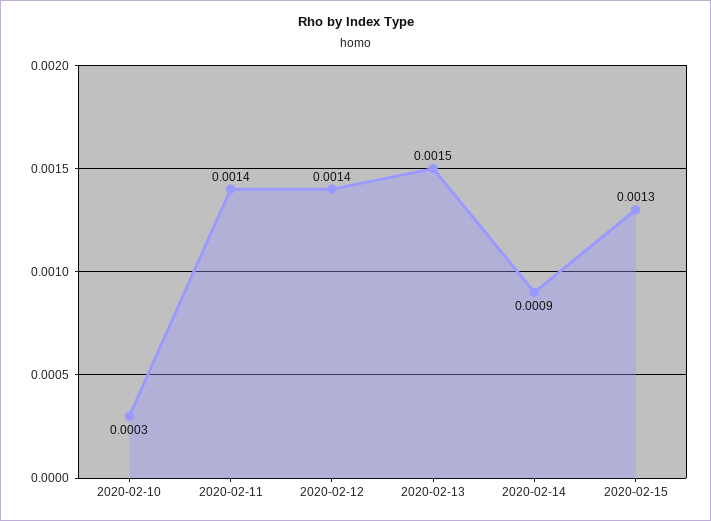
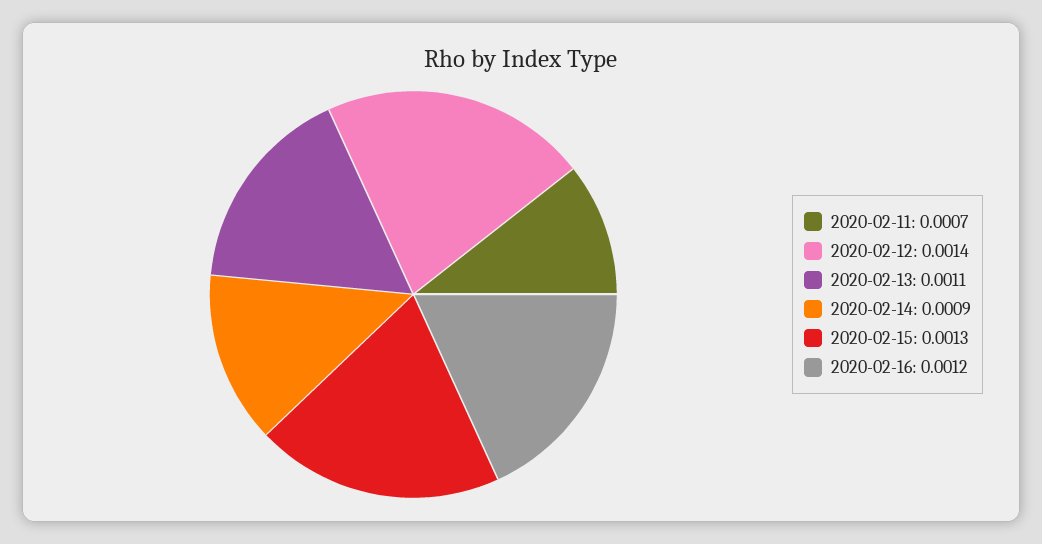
2020-02-10: 0.0003 -> none
2020-02-11: 0.0014 -> 0.0007
2020-02-13: 0.0015 -> 0.0011
2020-02-16: none -> 0.0012

